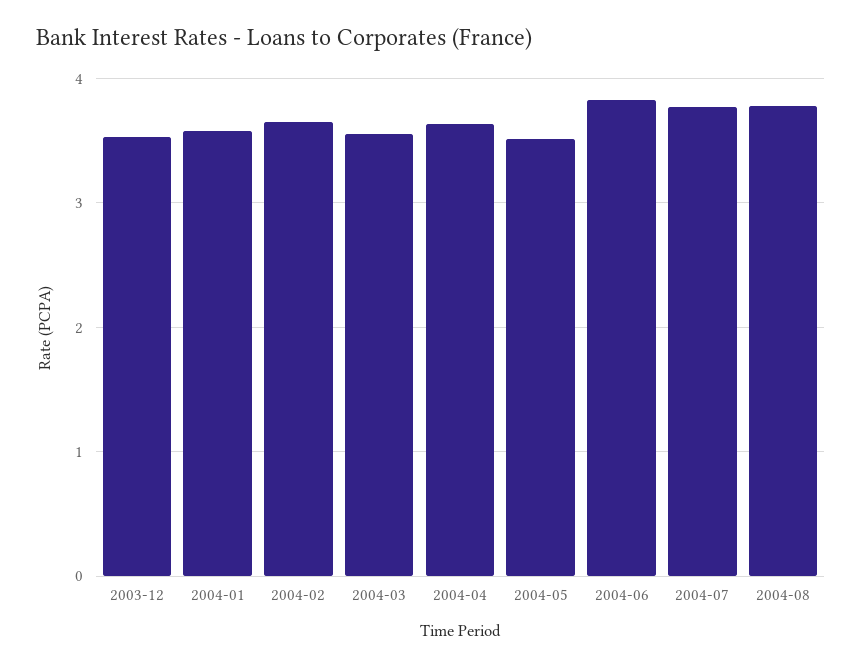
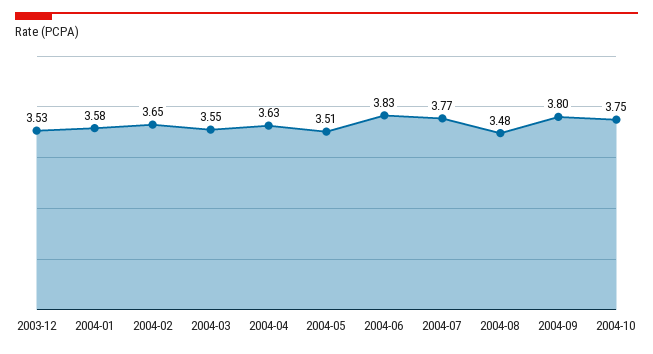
2004-08: 3.8 -> 3.48
2004-09: none -> 3.8
2004-10: none -> 3.75

